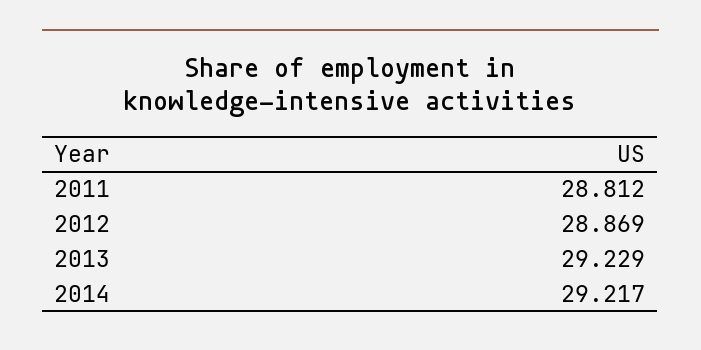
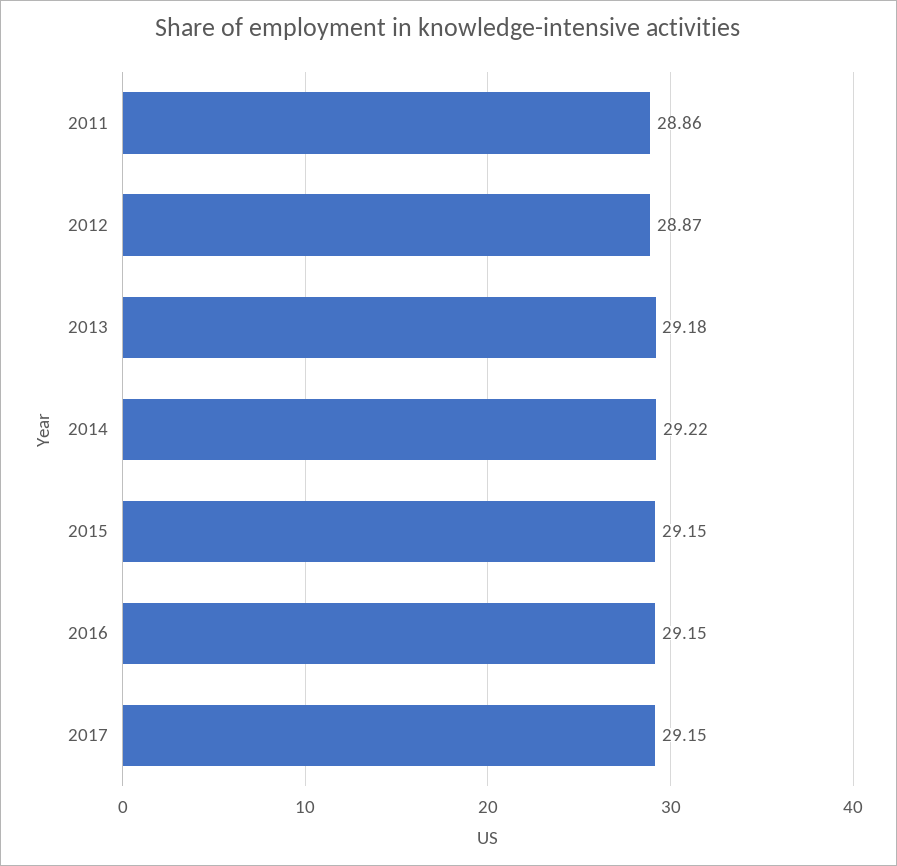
2011: 28.812 -> 28.86
2013: 29.229 -> 29.18
2015: none -> 29.15
2016: none -> 29.15
2017: none -> 29.15

